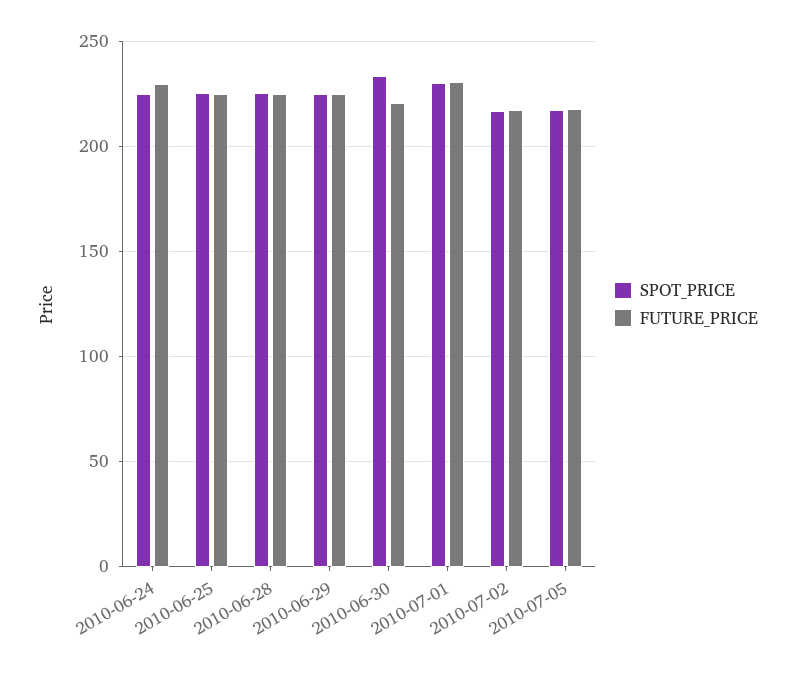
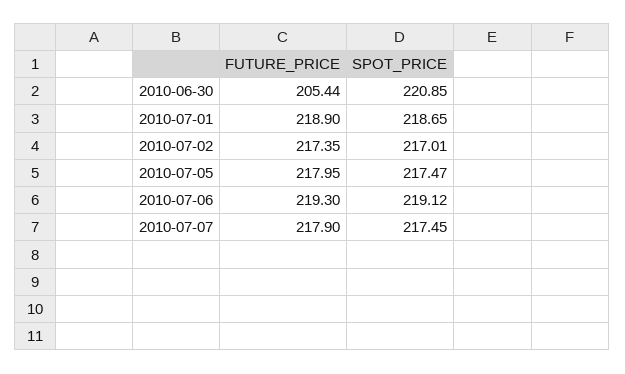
SPOT_PRICE, 2010-06-24: 225 -> none
FUTURE_PRICE, 2010-06-24: 230 -> none
SPOT_PRICE, 2010-06-25: 225 -> none
FUTURE_PRICE, 2010-06-25: 225 -> none
SPOT_PRICE, 2010-06-28: 225 -> none
FUTURE_PRICE, 2010-06-28: 225 -> none
SPOT_PRICE, 2010-06-29: 225 -> none
FUTURE_PRICE, 2010-06-29: 225 -> none
SPOT_PRICE, 2010-06-30: 235 -> 220.85
FUTURE_PRICE, 2010-06-30: 220 -> 205.44
SPOT_PRICE, 2010-07-01: 230 -> 218.65
FUTURE_PRICE, 2010-07-01: 230 -> 218.9
FUTURE_PRICE, 2010-07-06: none -> 219.3
SPOT_PRICE, 2010-07-06: none -> 219.12
FUTURE_PRICE, 2010-07-07: none -> 217.9
SPOT_PRICE, 2010-07-07: none -> 217.45

